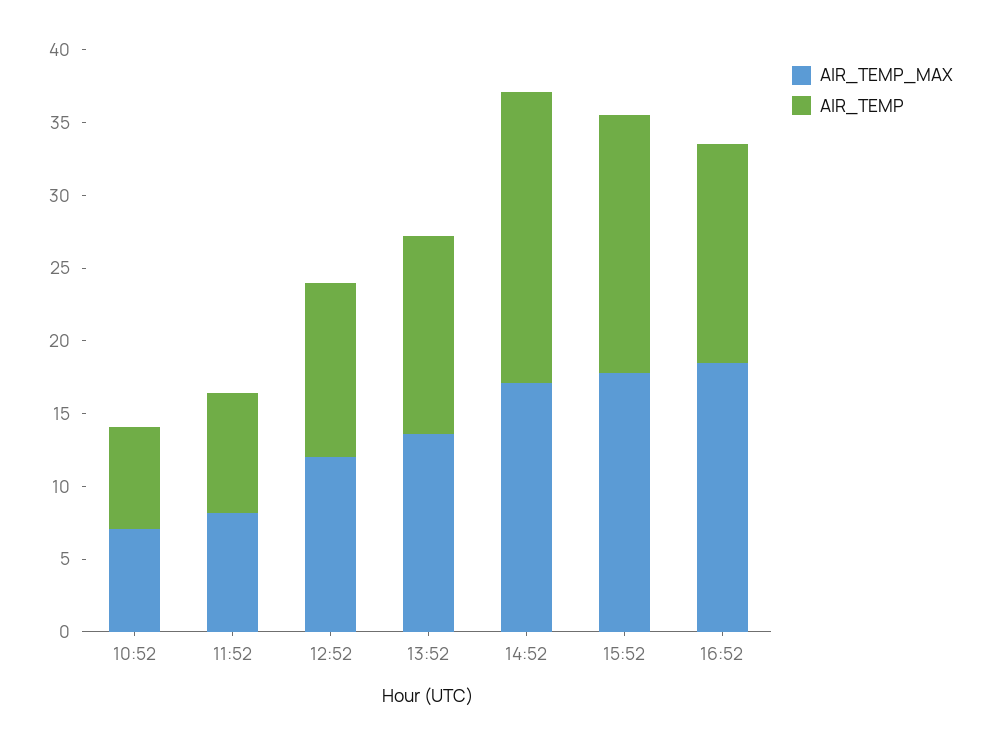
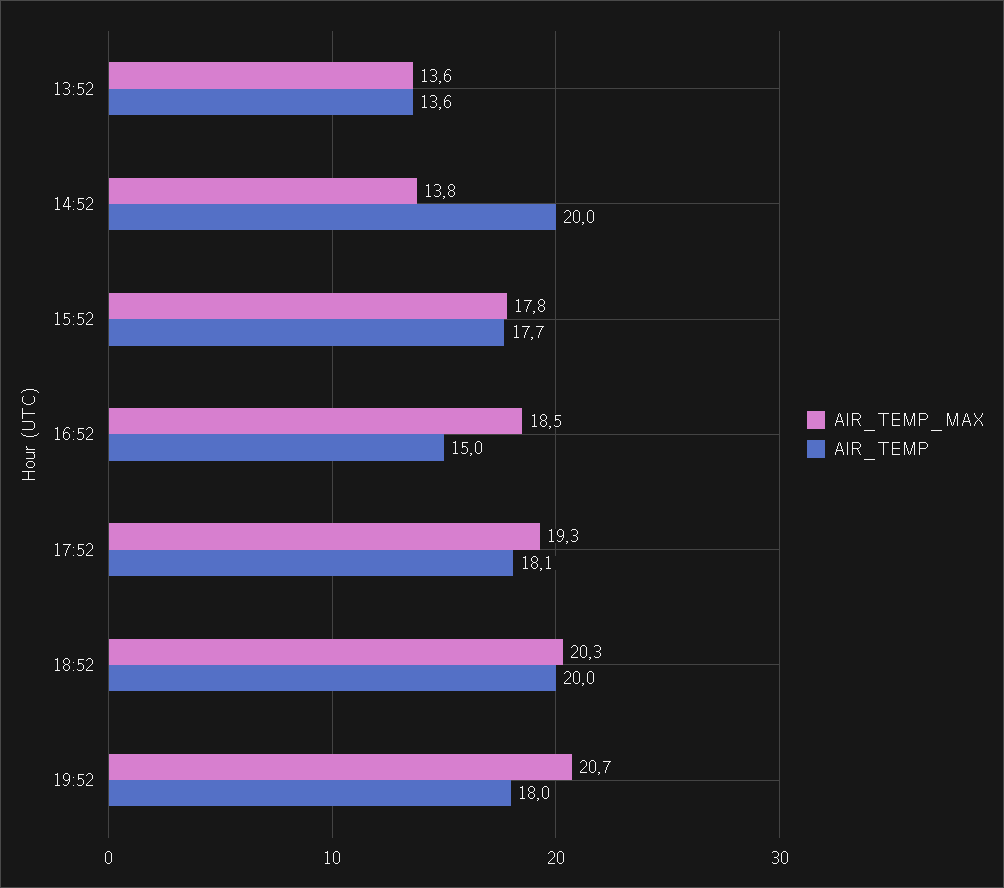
AIR_TEMP_MAX, 10:52: 7 -> none
AIR_TEMP, 10:52: 7 -> none
AIR_TEMP_MAX, 11:52: 8 -> none
AIR_TEMP, 11:52: 8 -> none
AIR_TEMP_MAX, 12:52: 12 -> none
AIR_TEMP, 12:52: 12 -> none
AIR_TEMP_MAX, 14:52: 17 -> 13.8
AIR_TEMP_MAX, 17:52: none -> 19.3
AIR_TEMP, 17:52: none -> 18.1
AIR_TEMP_MAX, 18:52: none -> 20.3
AIR_TEMP, 18:52: none -> 20
AIR_TEMP_MAX, 19:52: none -> 20.7
AIR_TEMP, 19:52: none -> 18

